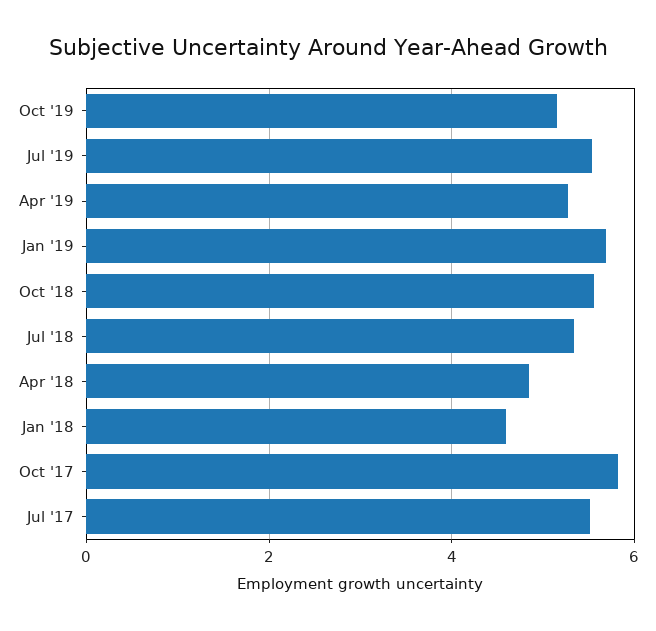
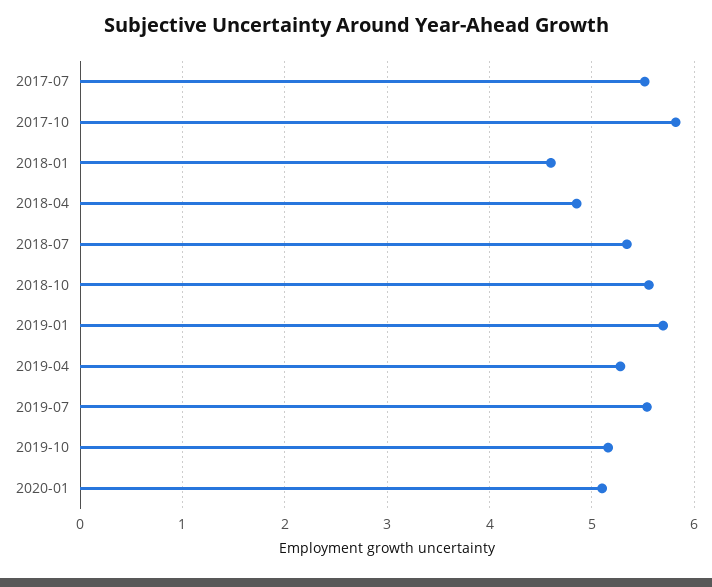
2020-01: none -> 5.1

